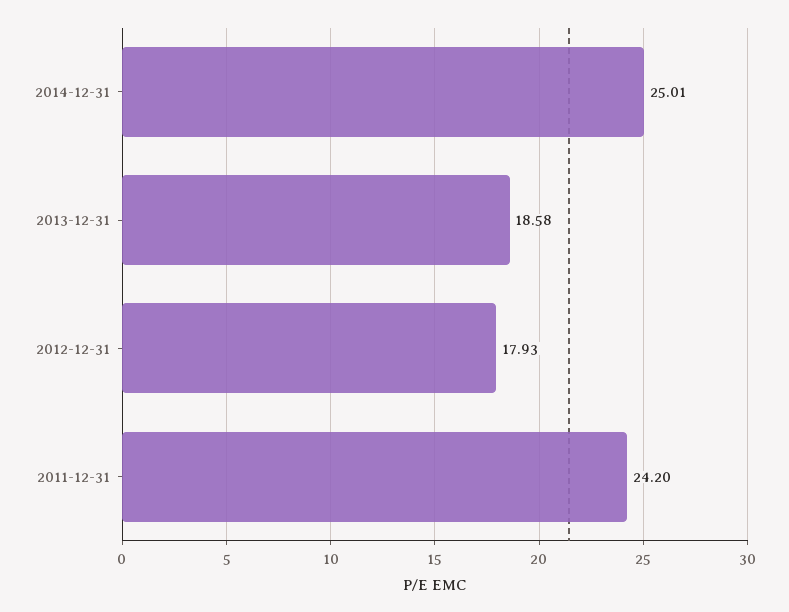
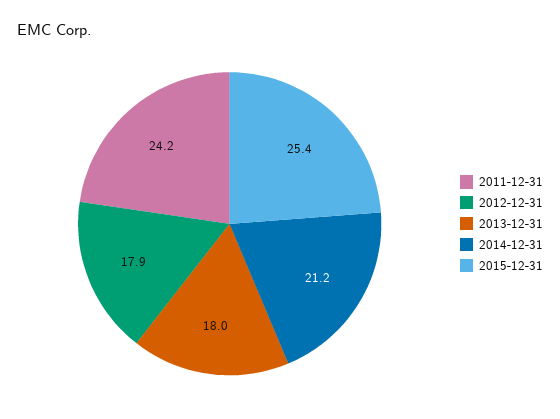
2014-12-31: 25.01 -> 21.2
2013-12-31: 18.58 -> 18
2015-12-31: none -> 25.4

